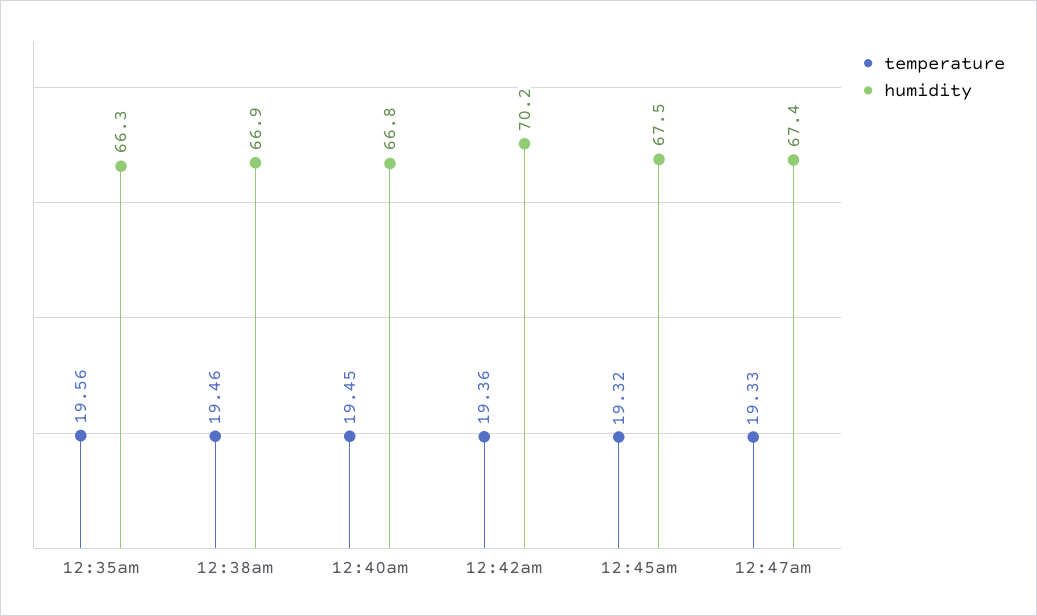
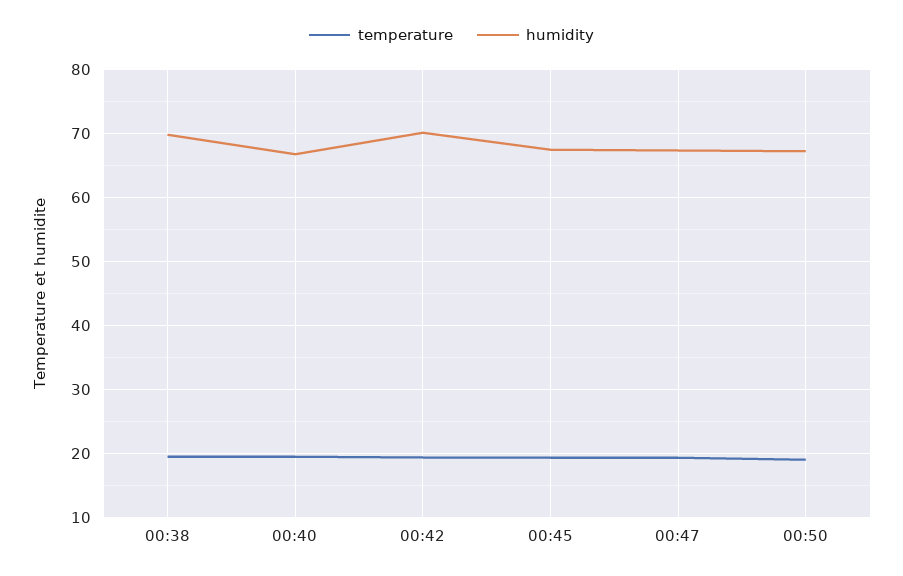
temperature, 12:35am: 19.56 -> none
humidity, 12:35am: 66.3 -> none
humidity, 12:38am: 66.9 -> 70
temperature, 00:50: none -> 19
humidity, 00:50: none -> 67

